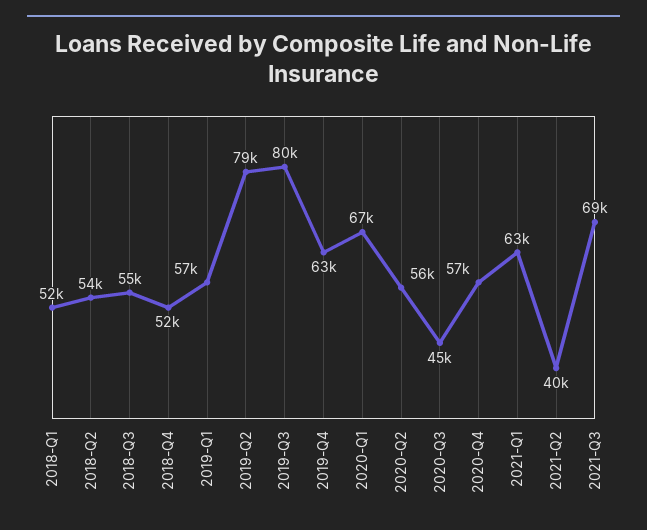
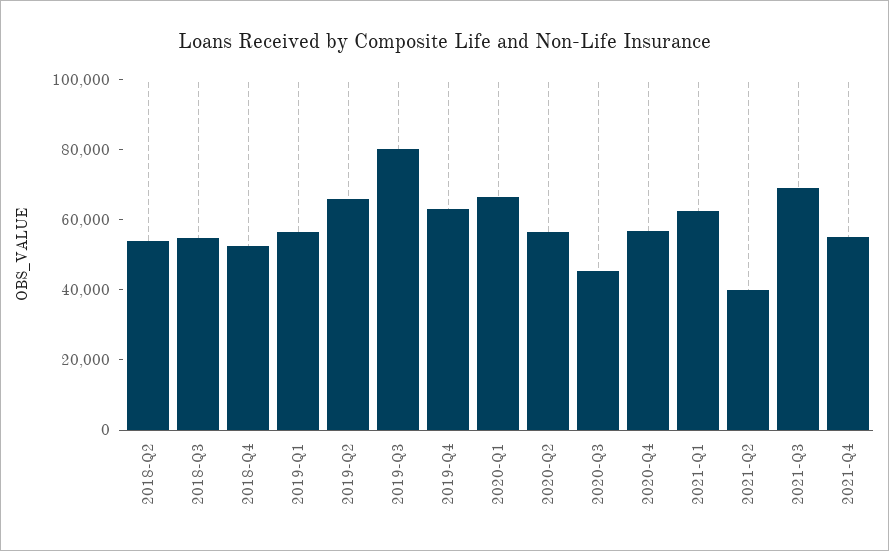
2018-Q1: 52000 -> none
2019-Q2: 79000 -> 65000
2021-Q4: none -> 55000

